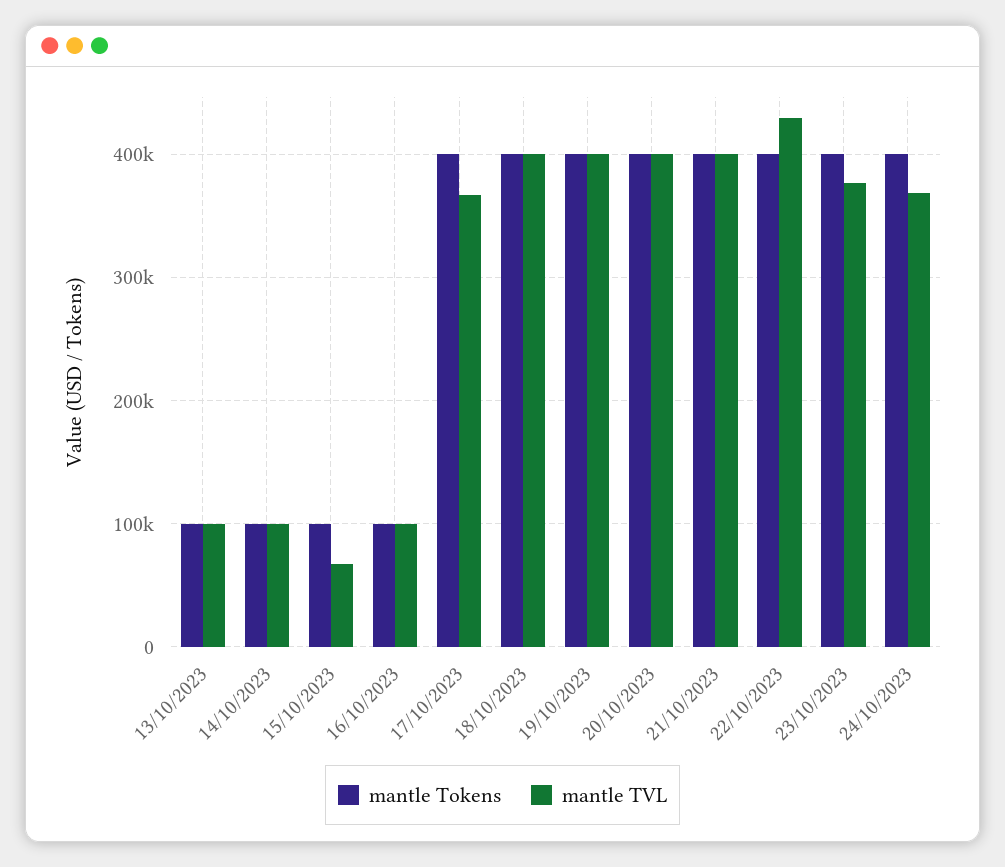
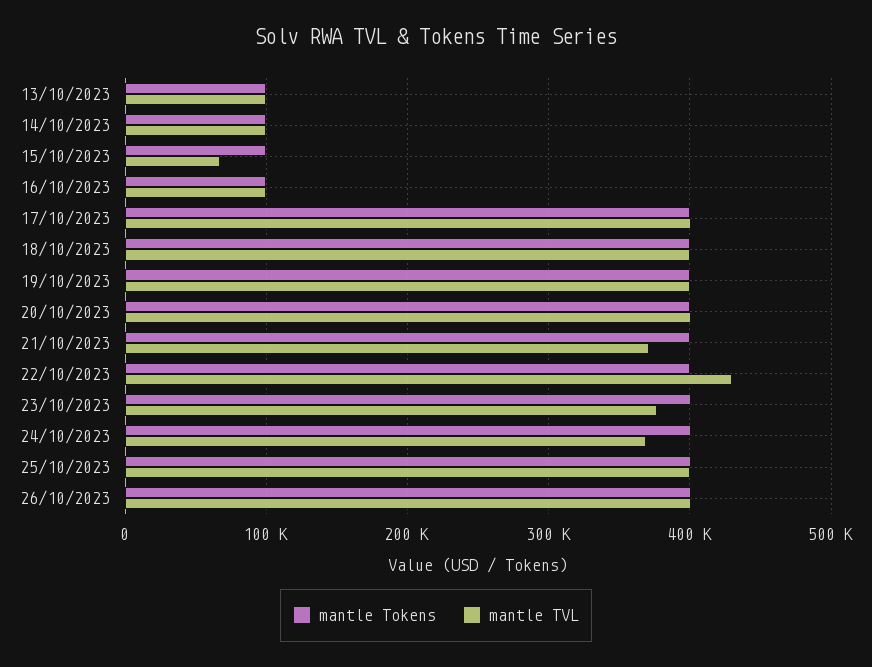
mantle TVL, 17/10/2023: 370000 -> 400000
mantle TVL, 21/10/2023: 400000 -> 370000
mantle Tokens, 25/10/2023: none -> 400000
mantle TVL, 25/10/2023: none -> 400000
mantle Tokens, 26/10/2023: none -> 400000
mantle TVL, 26/10/2023: none -> 400000

